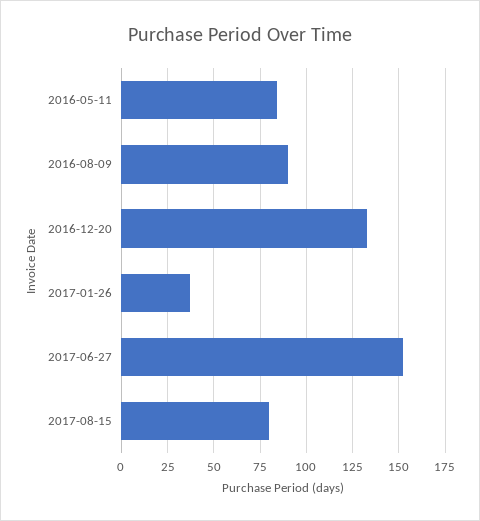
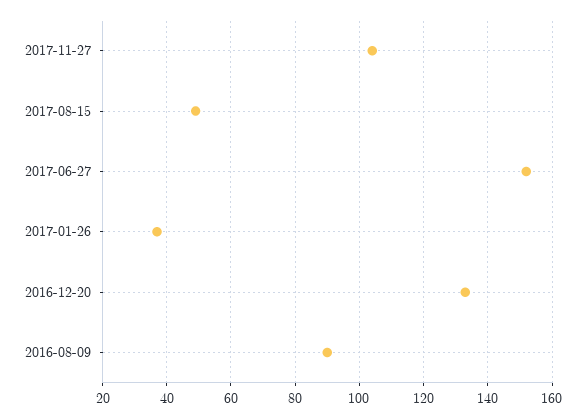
2016-05-11: 85 -> none
2017-08-15: 80 -> 50
2017-11-27: none -> 105

